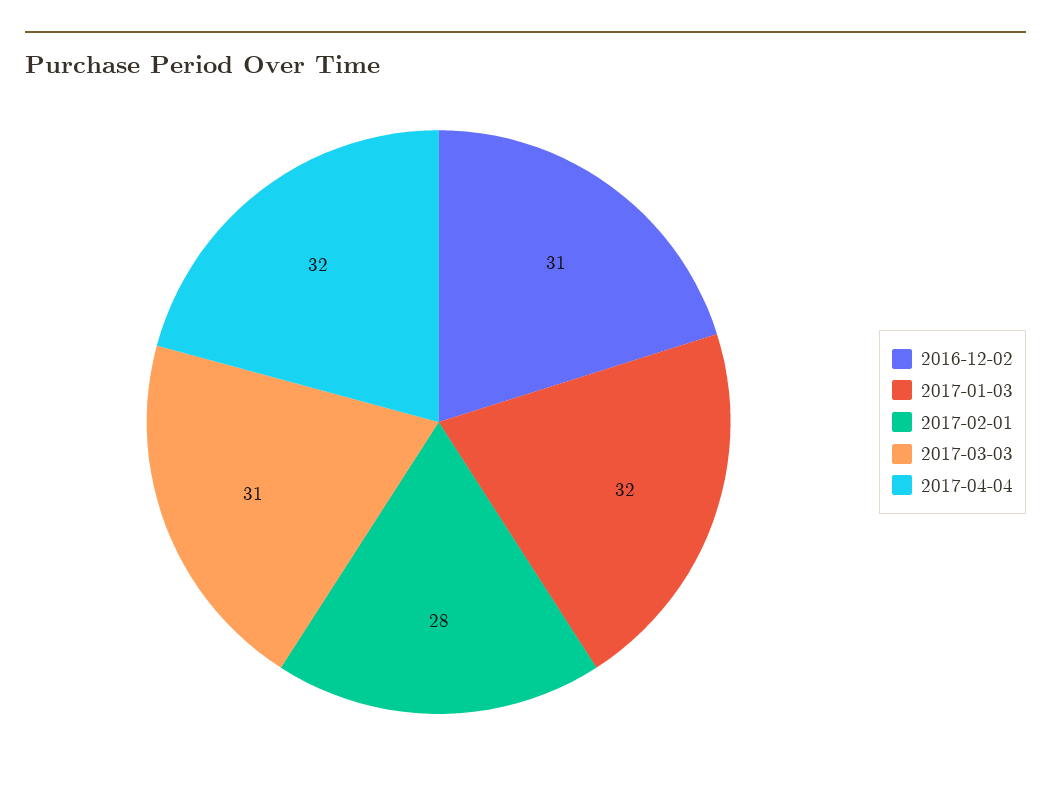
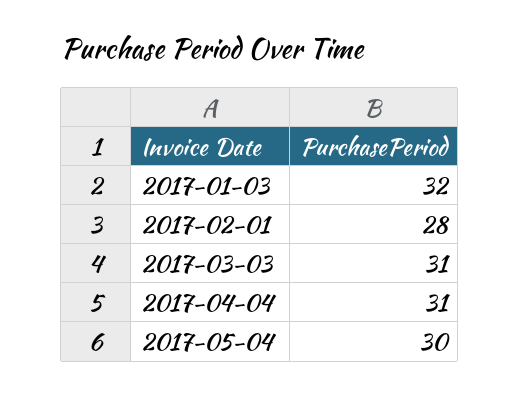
2016-12-02: 31 -> none
2017-04-04: 32 -> 31
2017-05-04: none -> 30

